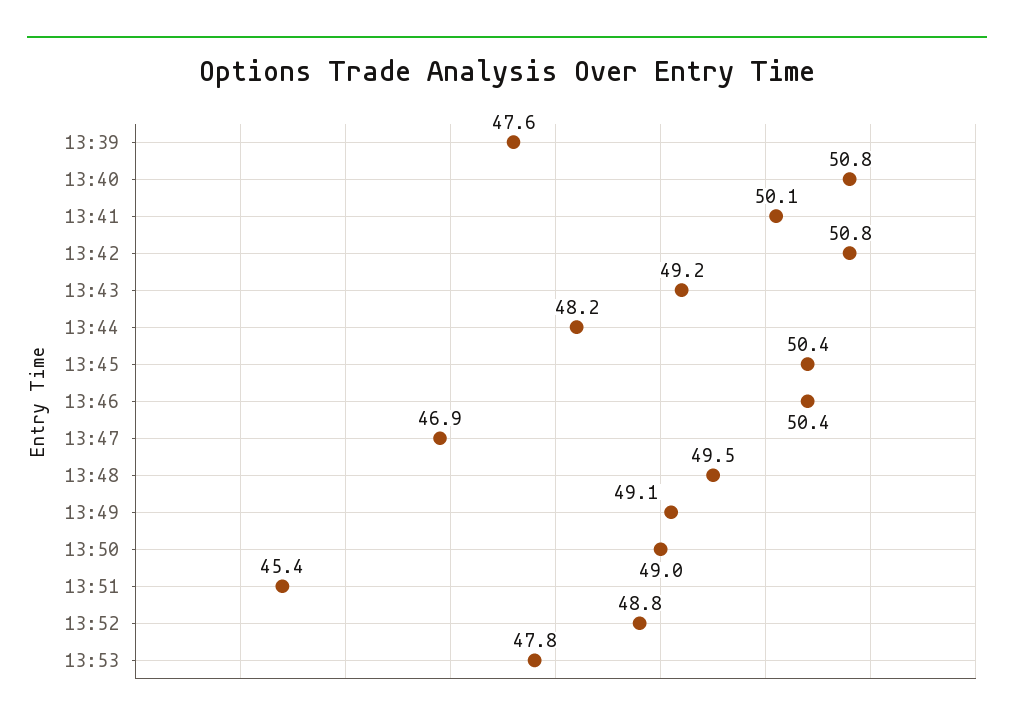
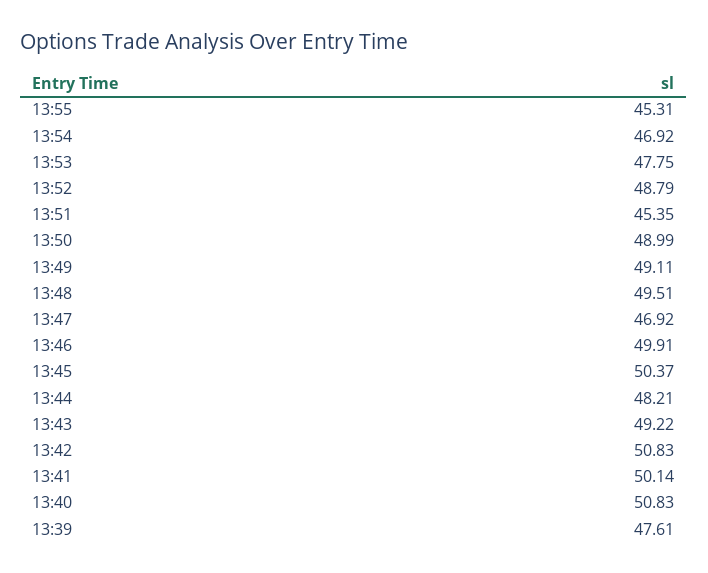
13:46: 50.4 -> 49.91
13:55: none -> 45.31
13:54: none -> 46.92

